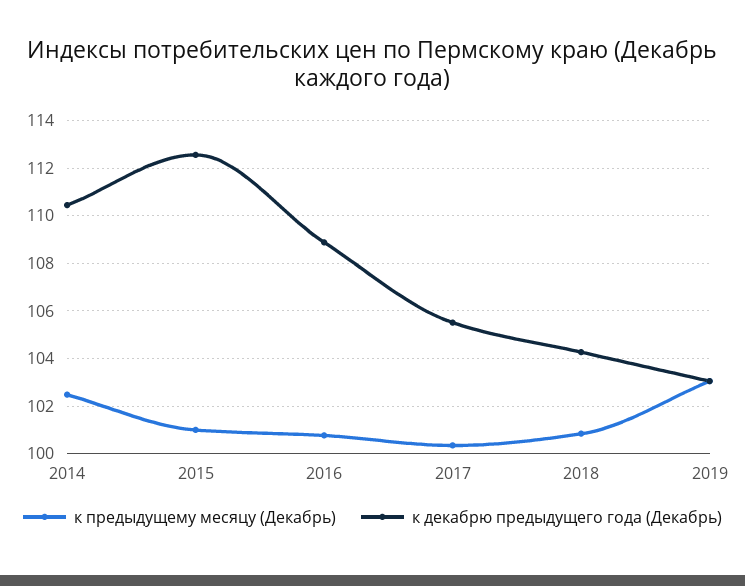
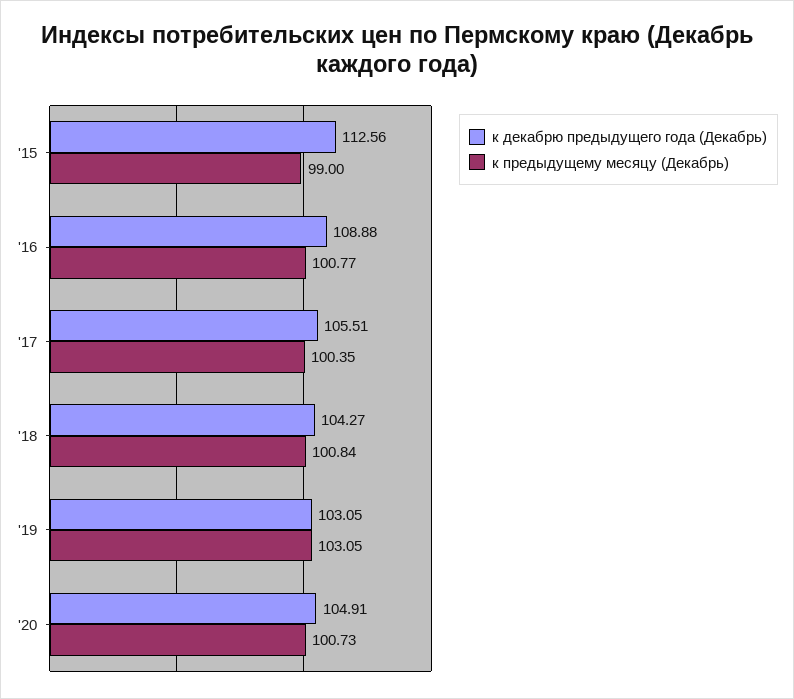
к предыдущему месяцу (Декабрь), 2014: 102.5 -> none
к декабрю предыдущего года (Декабрь), 2014: 110.5 -> none
к предыдущему месяцу (Декабрь), 2015: 101 -> 99
к декабрю предыдущего года (Декабрь), '20: none -> 104.91
к предыдущему месяцу (Декабрь), '20: none -> 100.73

